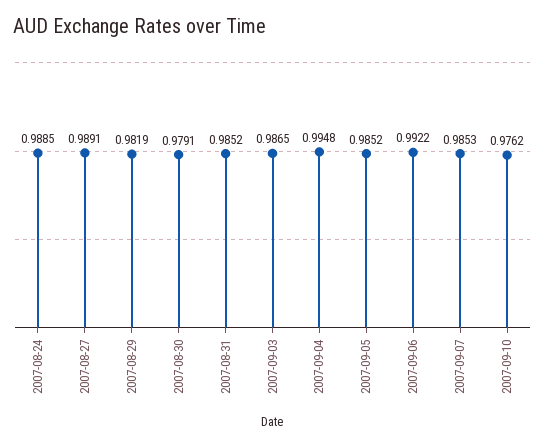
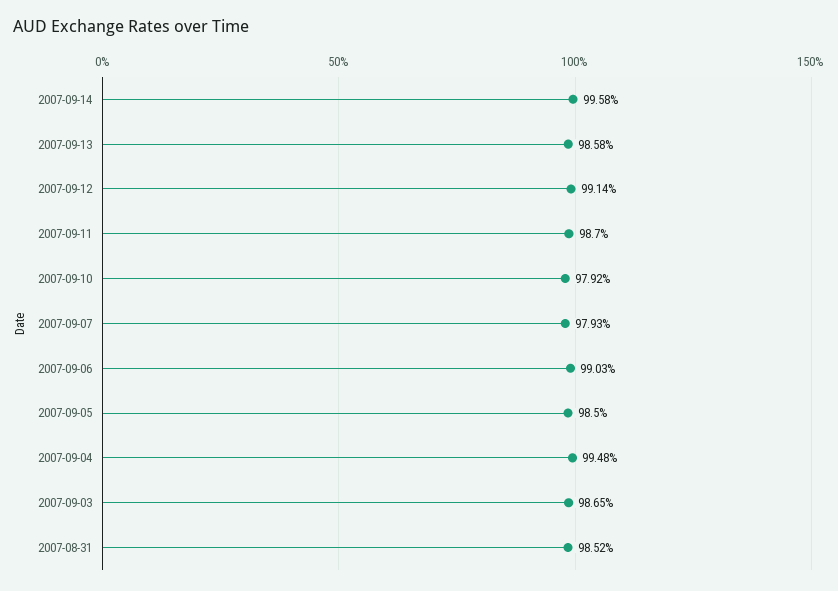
2007-08-24: 0.9885 -> none
2007-08-27: 0.9891 -> none
2007-08-29: 0.9819 -> none
2007-08-30: 0.9791 -> none
2007-09-05: 0.9852 -> 0.985
2007-09-06: 0.9922 -> 0.9903
2007-09-07: 0.9853 -> 0.9793
2007-09-10: 0.9762 -> 0.9792
2007-09-14: none -> 0.9958
2007-09-13: none -> 0.9858
2007-09-12: none -> 0.9914
2007-09-11: none -> 0.987

